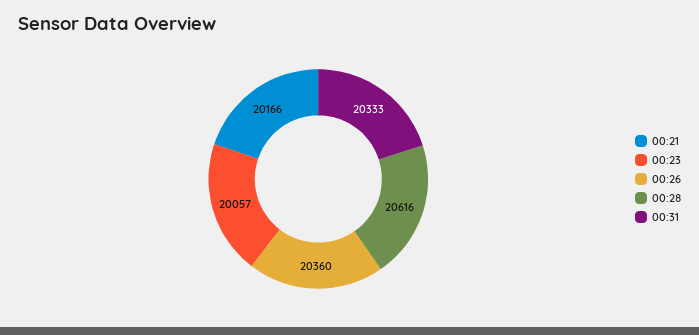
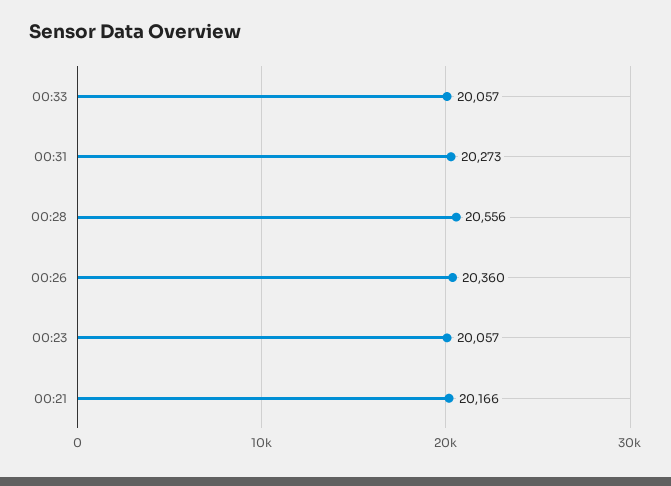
00:28: 20616 -> 20556
00:31: 20333 -> 20273
00:33: none -> 20057

